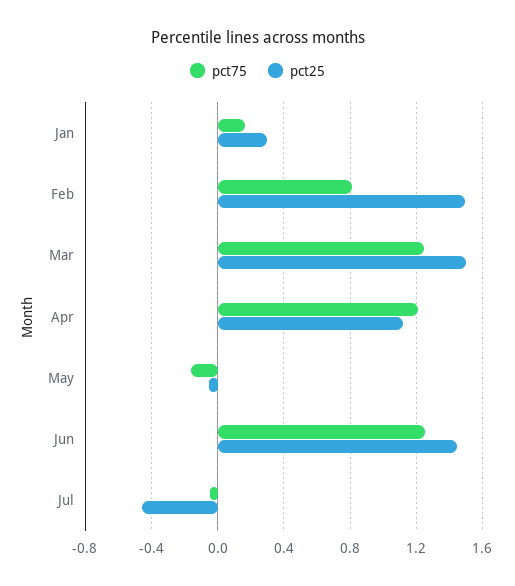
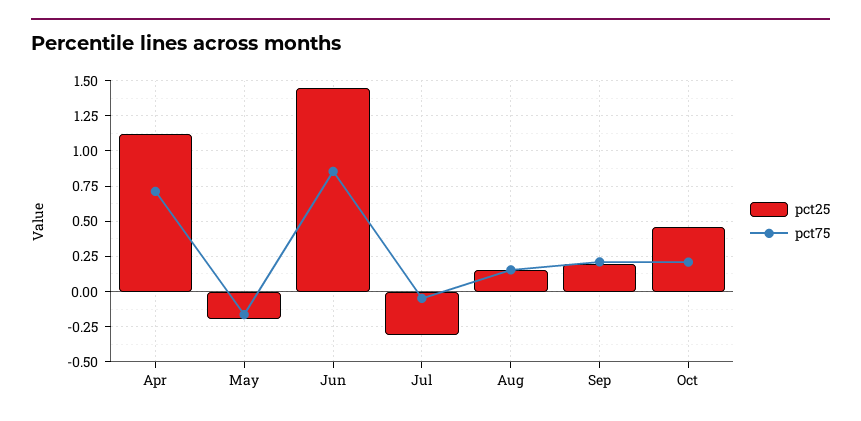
pct75, Jan: 0.15 -> none
pct25, Jan: 0.3 -> none
pct75, Feb: 0.8 -> none
pct25, Feb: 1.5 -> none
pct75, Mar: 1.25 -> none
pct25, Mar: 1.5 -> none
pct75, Apr: 1.2 -> 0.7
pct25, May: -0.05 -> -0.2
pct75, Jun: 1.25 -> 0.85
pct25, Jul: -0.45 -> -0.3
pct25, Aug: none -> 0.15
pct75, Aug: none -> 0.15
pct25, Sep: none -> 0.2
pct75, Sep: none -> 0.2
pct25, Oct: none -> 0.45
pct75, Oct: none -> 0.2

